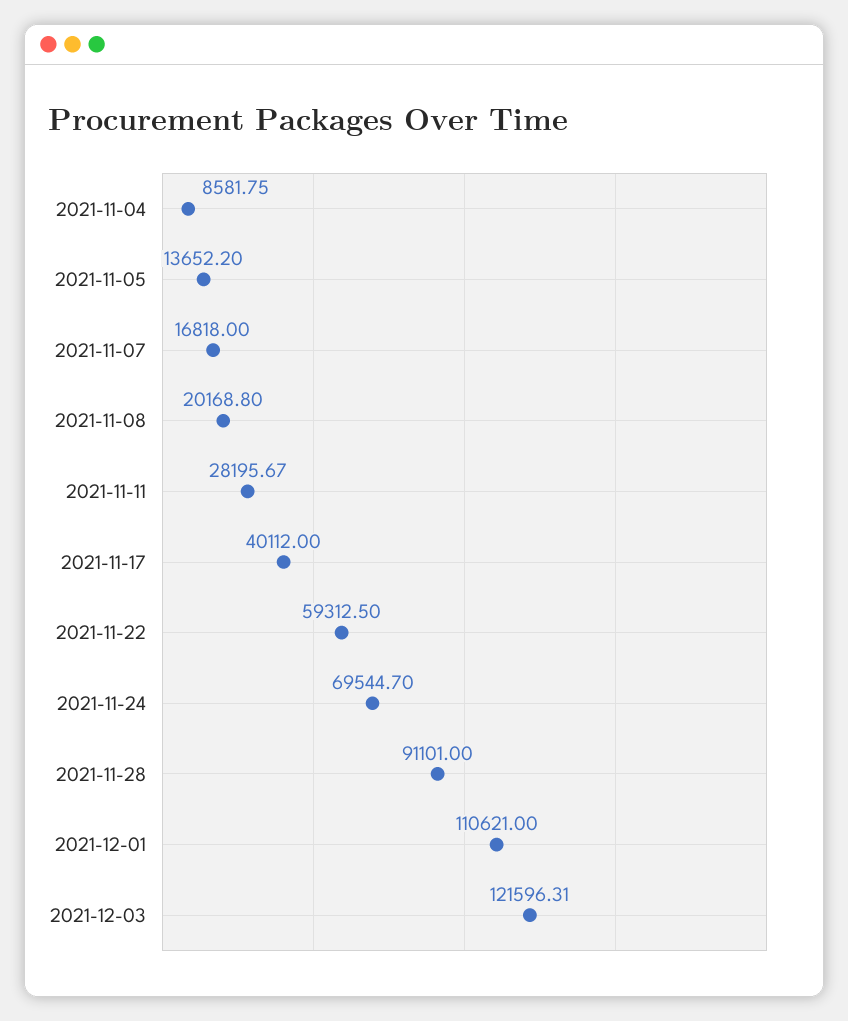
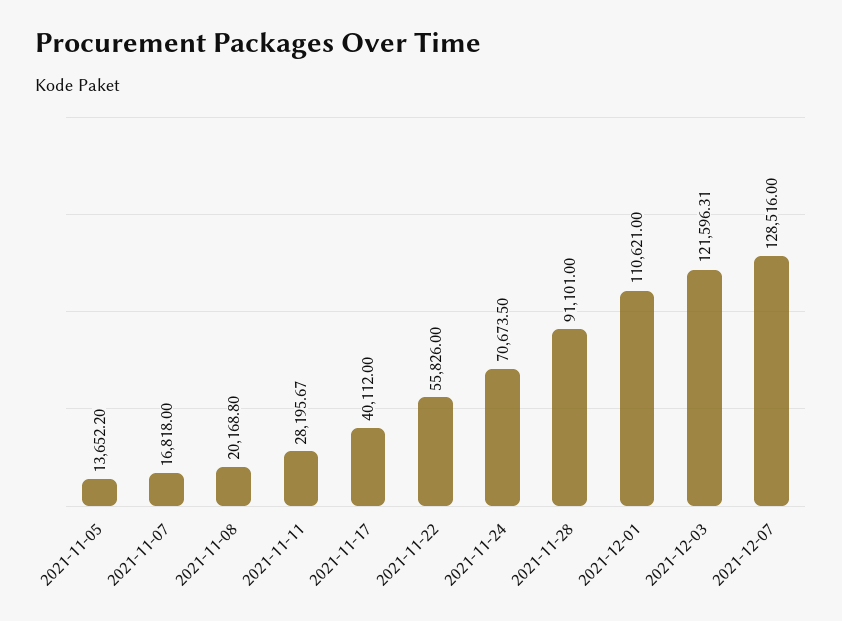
2021-11-04: 8581.75 -> none
2021-11-22: 59312.5 -> 55826
2021-11-24: 69544.7 -> 70673.5
2021-12-07: none -> 128516

